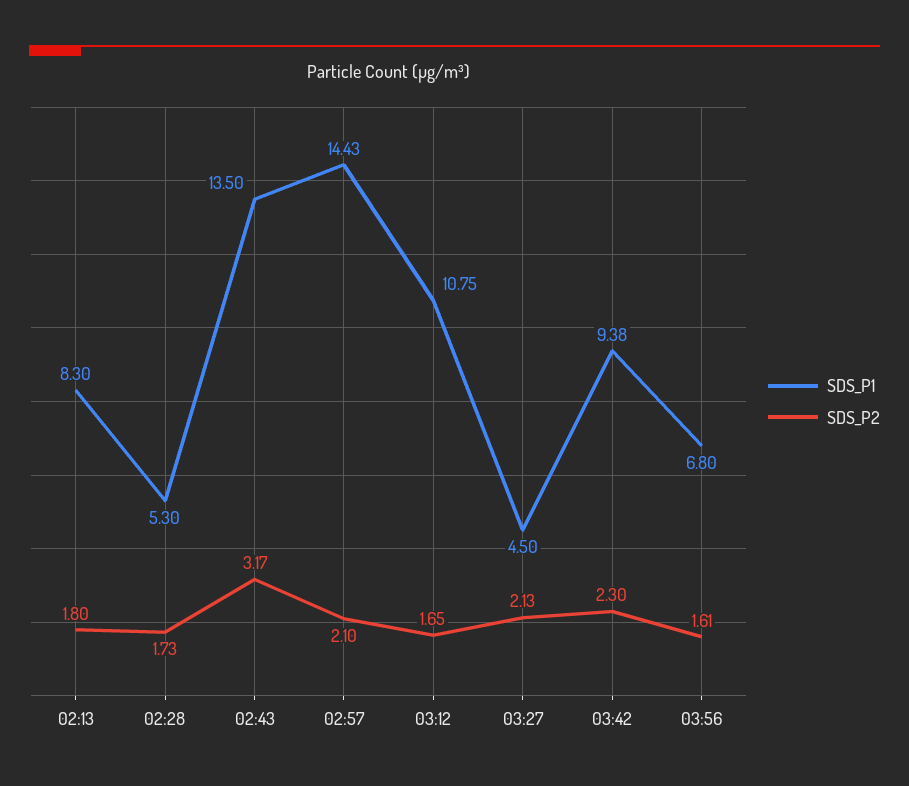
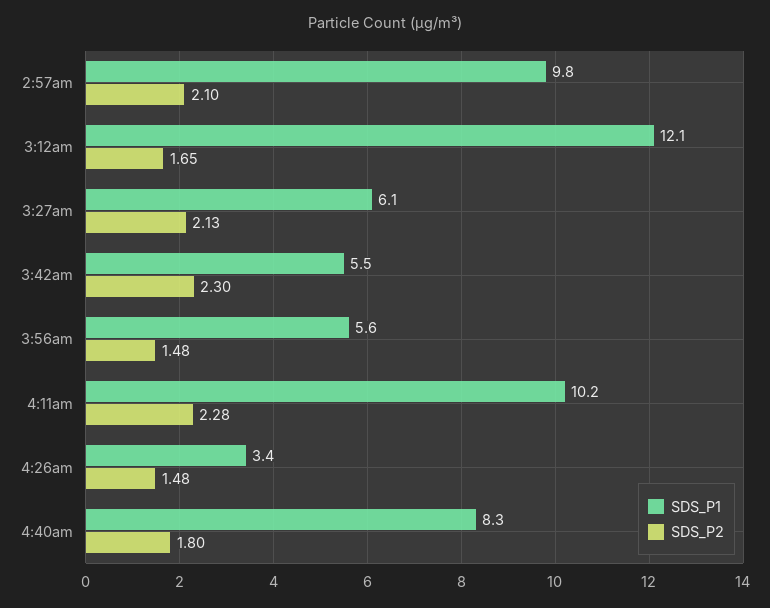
SDS_P1, 02:13: 8.3 -> none
SDS_P2, 02:13: 1.8 -> none
SDS_P1, 02:28: 5.3 -> none
SDS_P2, 02:28: 1.73 -> none
SDS_P1, 02:43: 13.5 -> none
SDS_P2, 02:43: 3.17 -> none
SDS_P1, 02:57: 14.43 -> 9.8
SDS_P1, 03:12: 10.75 -> 12.1
SDS_P1, 03:27: 4.5 -> 6.1
SDS_P1, 03:42: 9.38 -> 5.5
SDS_P1, 03:56: 6.8 -> 5.6
SDS_P2, 03:56: 1.61 -> 1.48
SDS_P1, 4:11am: none -> 10.2
SDS_P2, 4:11am: none -> 2.28
SDS_P1, 4:26am: none -> 3.4
SDS_P2, 4:26am: none -> 1.48
SDS_P1, 4:40am: none -> 8.3
SDS_P2, 4:40am: none -> 1.8

